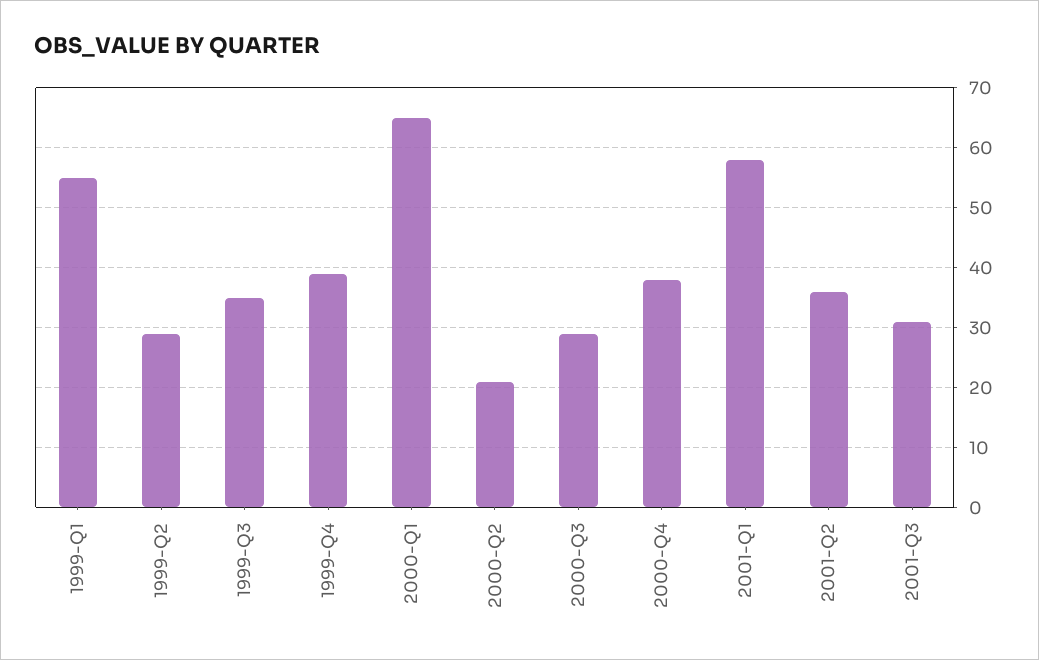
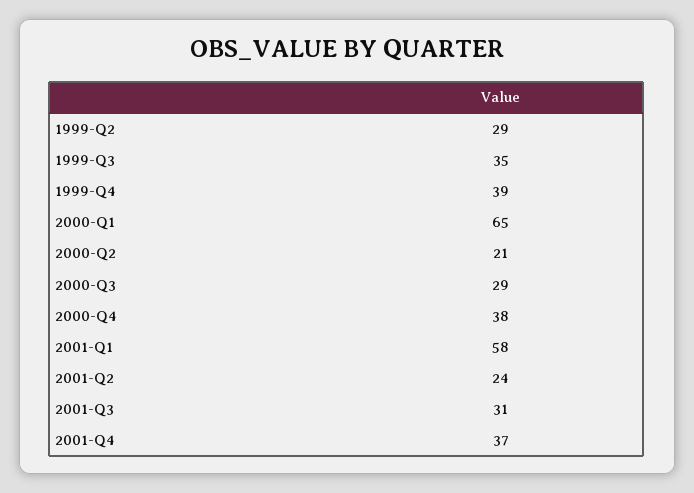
1999-Q1: 55 -> none
2001-Q2: 35 -> 24
2001-Q4: none -> 37

